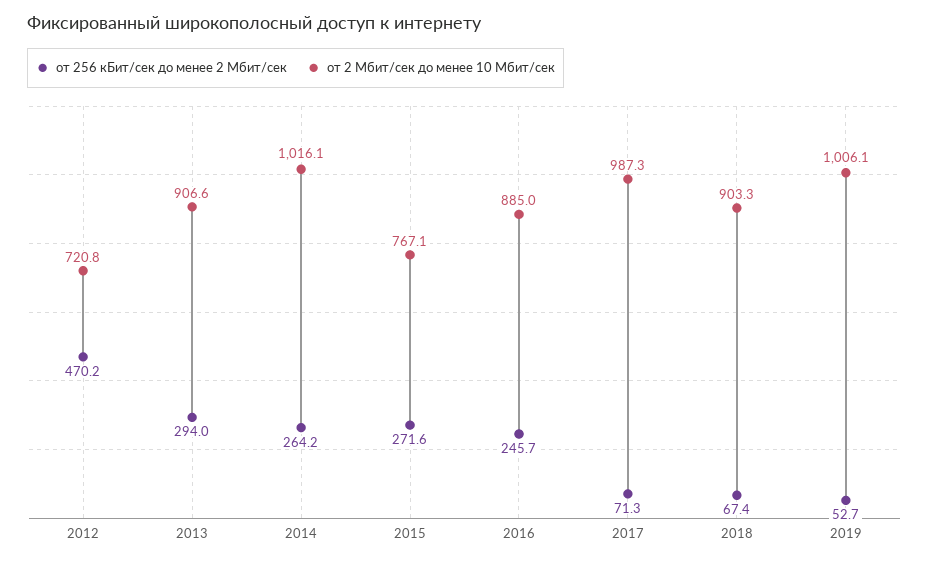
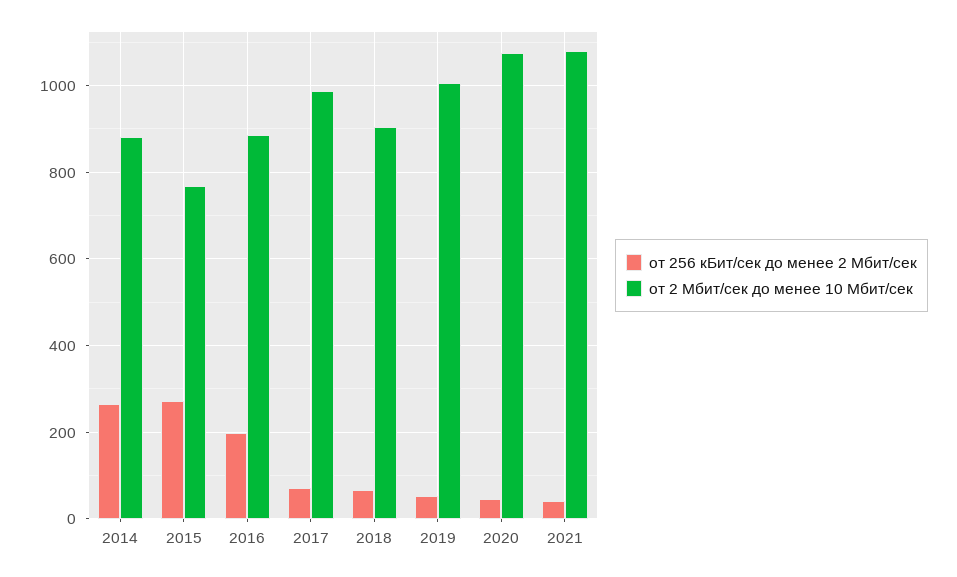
от 256 кБит/сек до менее 2 Мбит/сек, 2012: 470.2 -> none
от 2 Мбит/сек до менее 10 Мбит/сек, 2012: 720.8 -> none
от 256 кБит/сек до менее 2 Мбит/сек, 2013: 294 -> none
от 2 Мбит/сек до менее 10 Мбит/сек, 2013: 906.6 -> none
от 2 Мбит/сек до менее 10 Мбит/сек, 2014: 1016.1 -> 880
от 256 кБит/сек до менее 2 Мбит/сек, 2016: 245.7 -> 200
от 256 кБит/сек до менее 2 Мбит/сек, 2020: none -> 40
от 2 Мбит/сек до менее 10 Мбит/сек, 2020: none -> 1080
от 256 кБит/сек до менее 2 Мбит/сек, 2021: none -> 40
от 2 Мбит/сек до менее 10 Мбит/сек, 2021: none -> 1080

